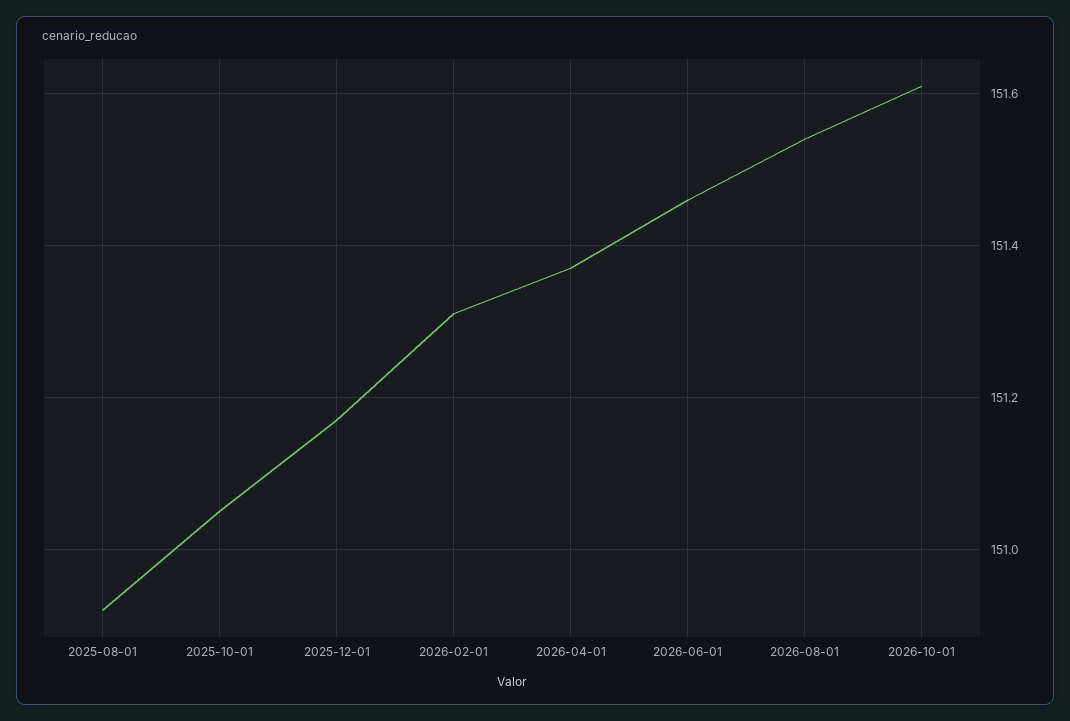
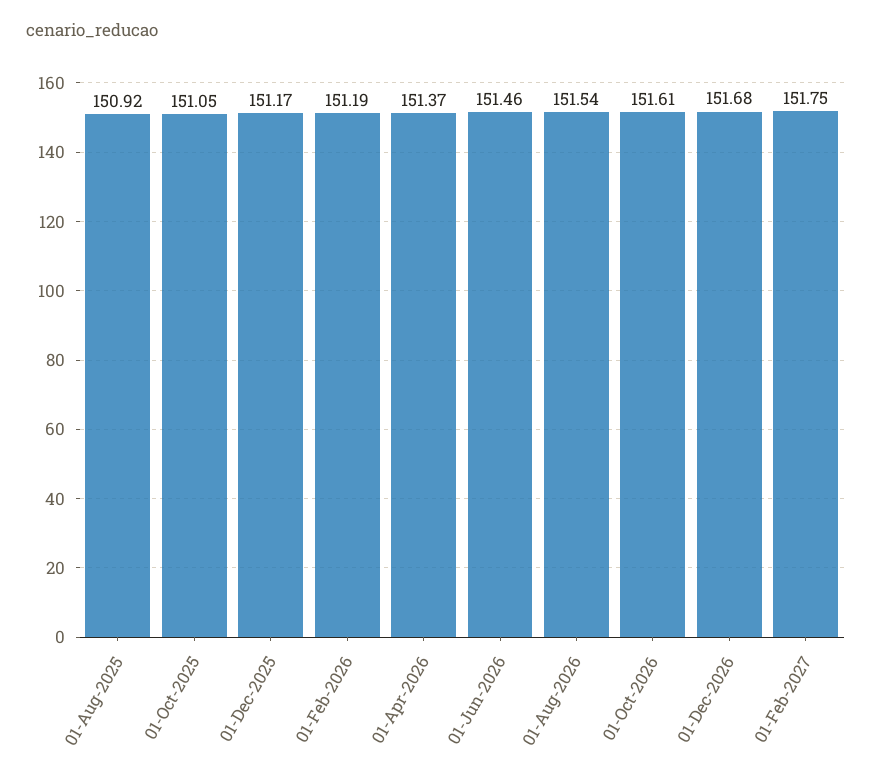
2026-02-01: 151.3 -> 151.19
01-Dec-2026: none -> 151.68
01-Feb-2027: none -> 151.75

